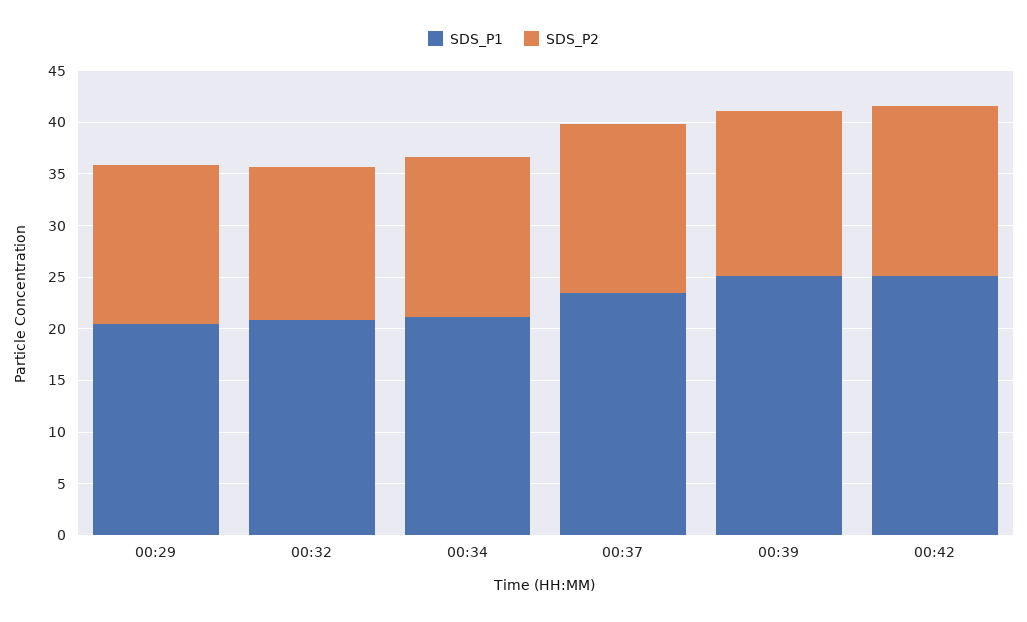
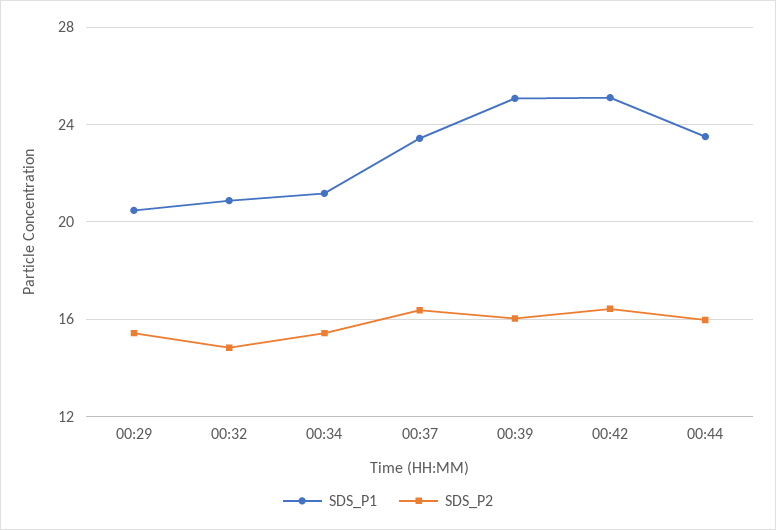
SDS_P1, 00:44: none -> 23.5
SDS_P2, 00:44: none -> 16

